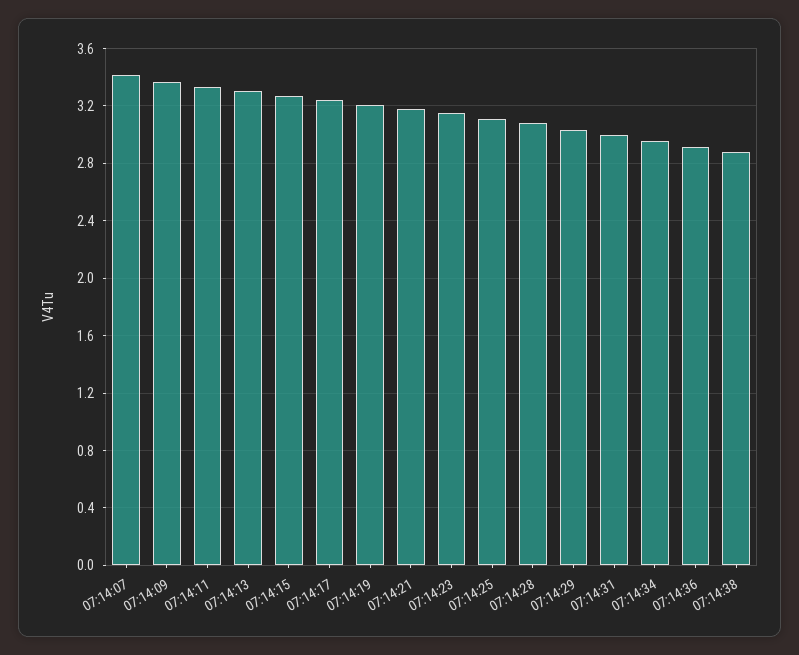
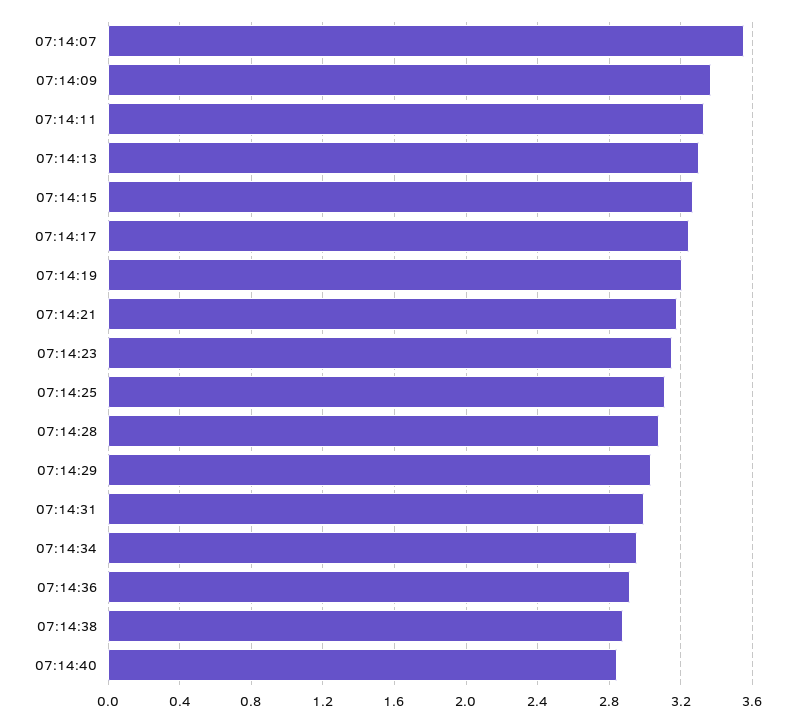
07:14:07: 3.4 -> 3.55
07:14:40: none -> 2.85

